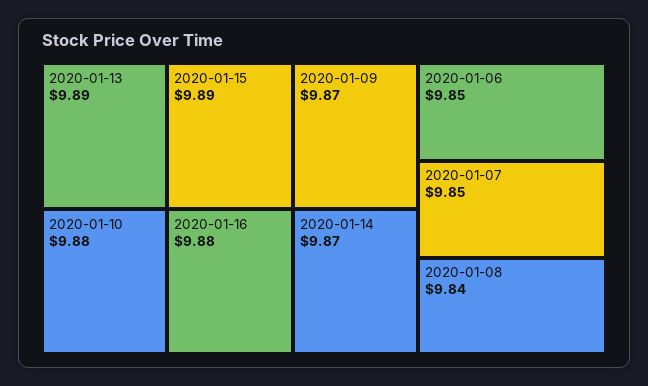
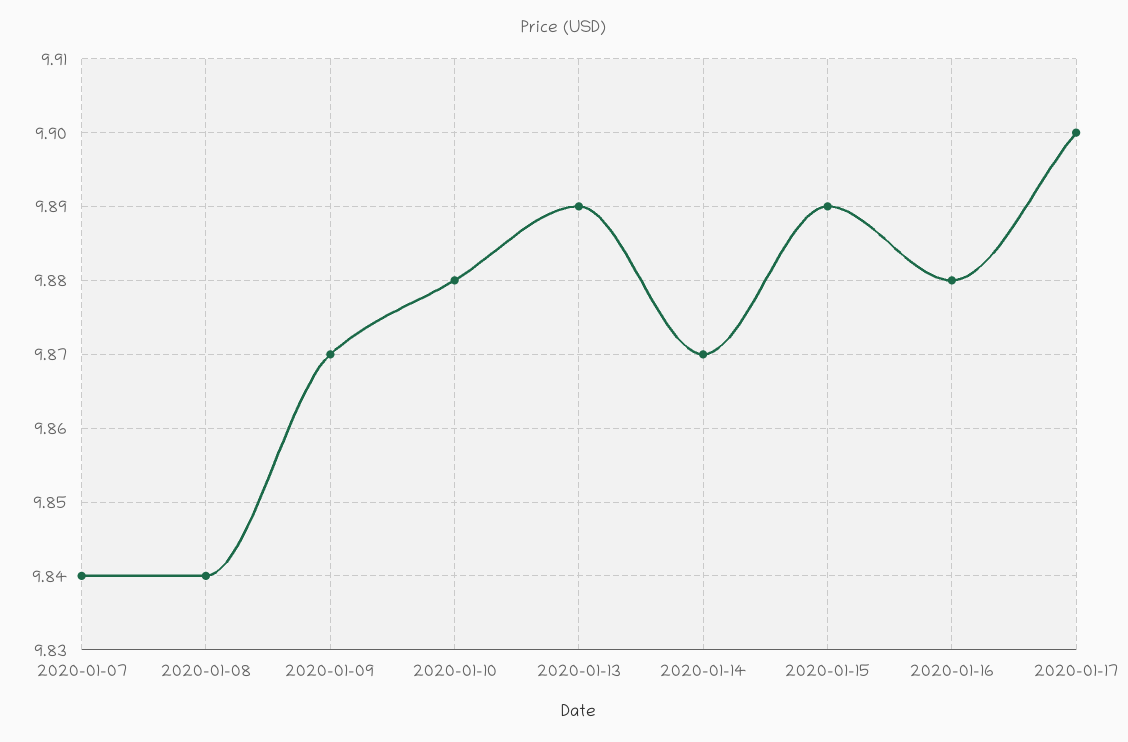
2020-01-06: 9.85 -> none
2020-01-07: 9.85 -> 9.84
2020-01-17: none -> 9.9

